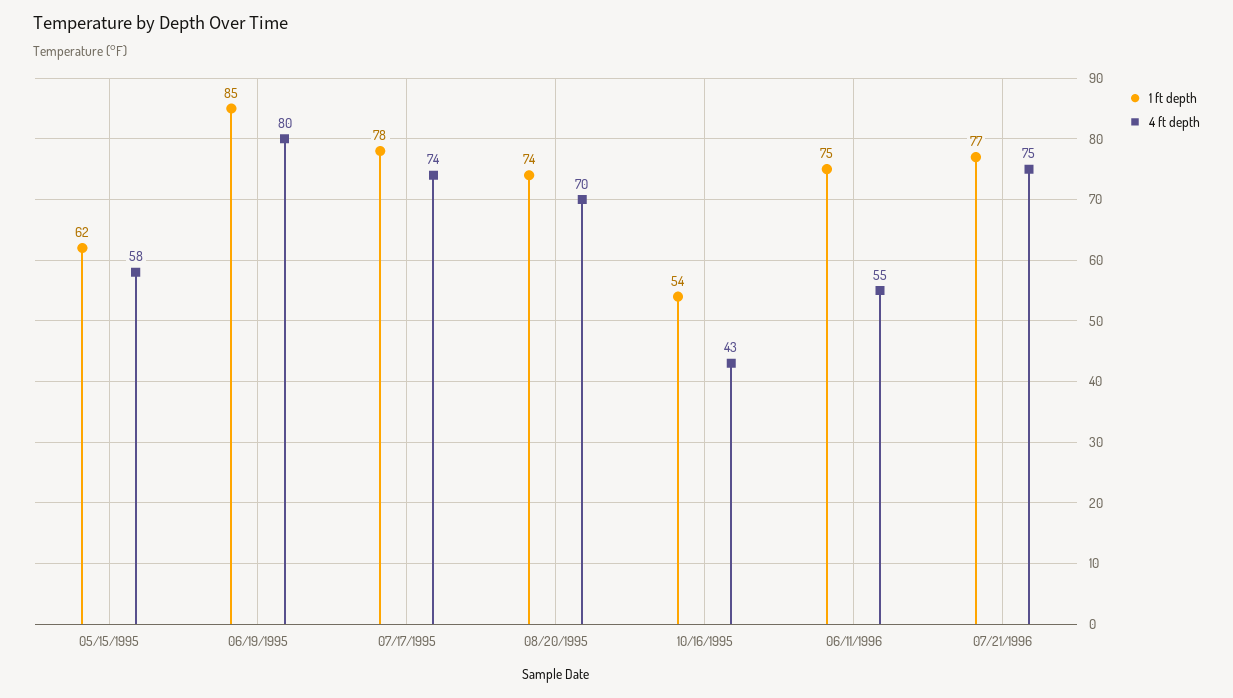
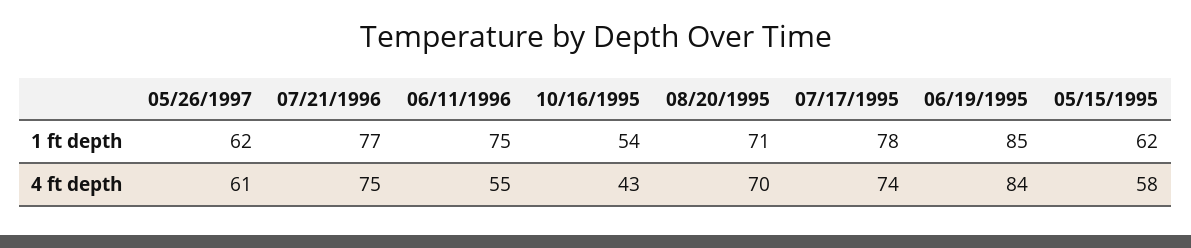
4 ft depth, 06/19/1995: 80 -> 84
1 ft depth, 08/20/1995: 74 -> 71
1 ft depth, 05/26/1997: none -> 62
4 ft depth, 05/26/1997: none -> 61

